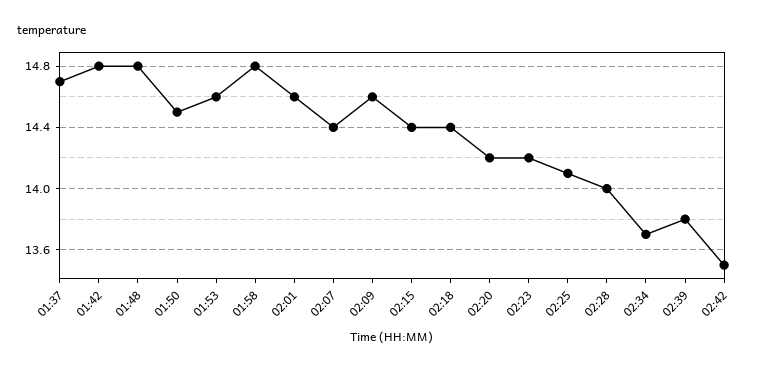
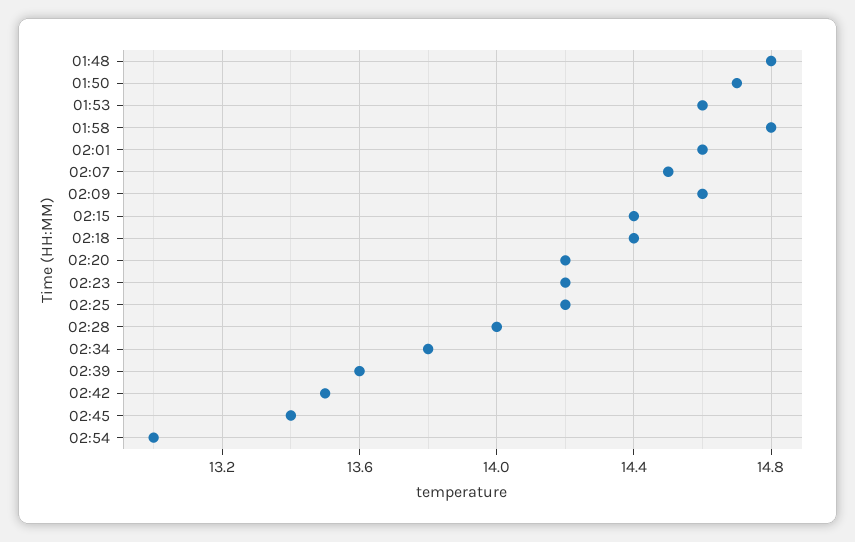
01:37: 14.7 -> none
01:42: 14.8 -> none
01:50: 14.5 -> 14.7
02:07: 14.4 -> 14.5
02:25: 14.1 -> 14.2
02:34: 13.7 -> 13.8
02:39: 13.8 -> 13.6
02:45: none -> 13.4
02:54: none -> 13

